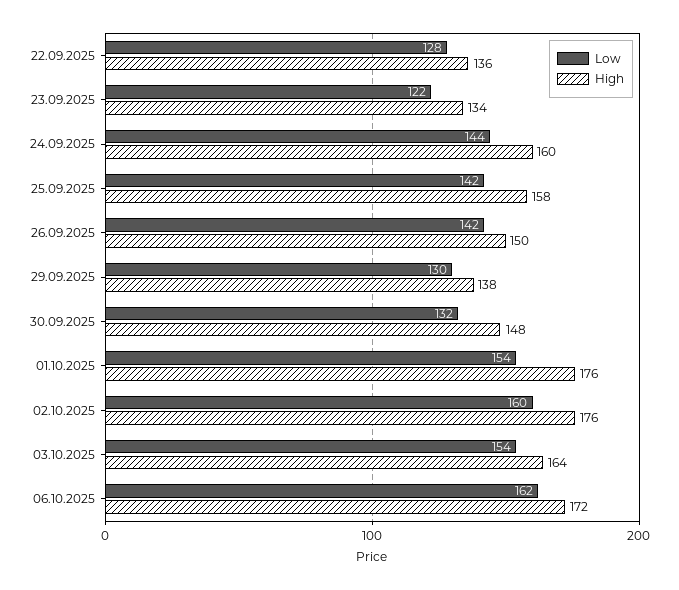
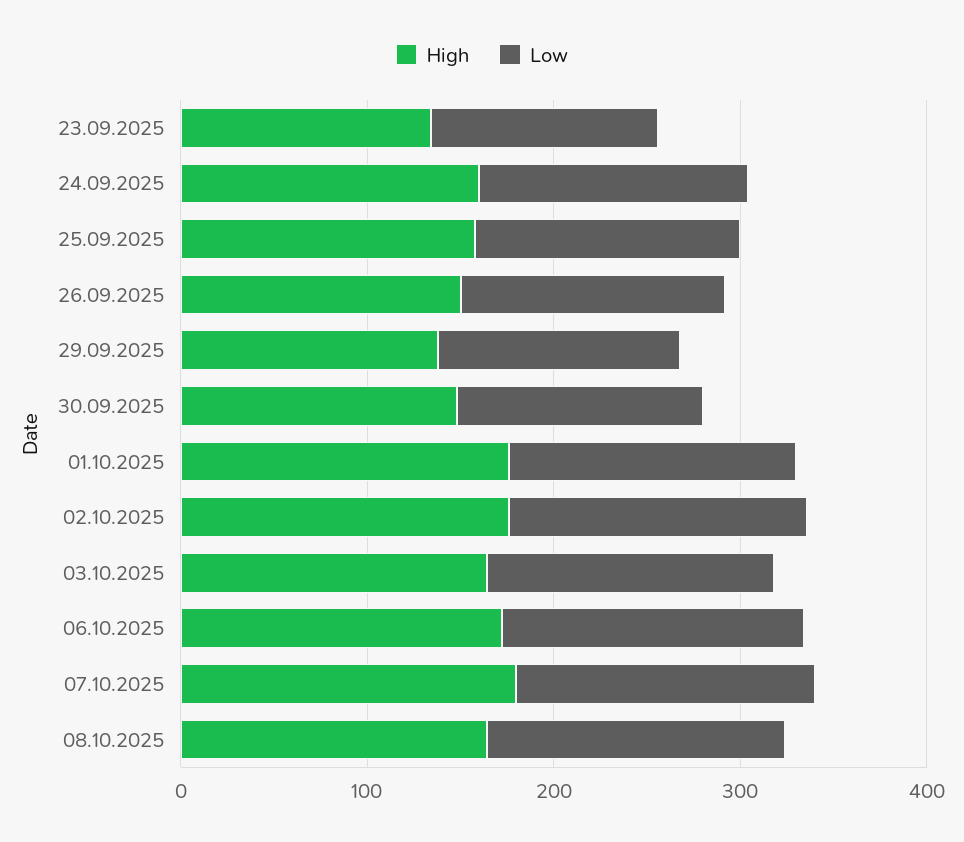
Low, 22.09.2025: 128 -> none
High, 22.09.2025: 136 -> none
High, 07.10.2025: none -> 180
Low, 07.10.2025: none -> 160
High, 08.10.2025: none -> 160
Low, 08.10.2025: none -> 160

